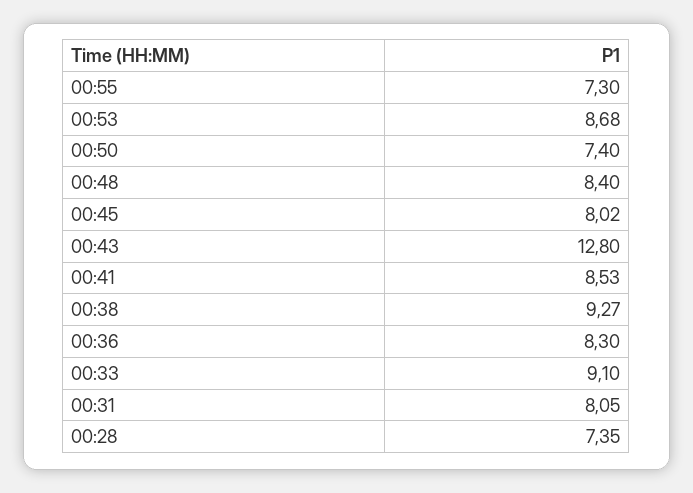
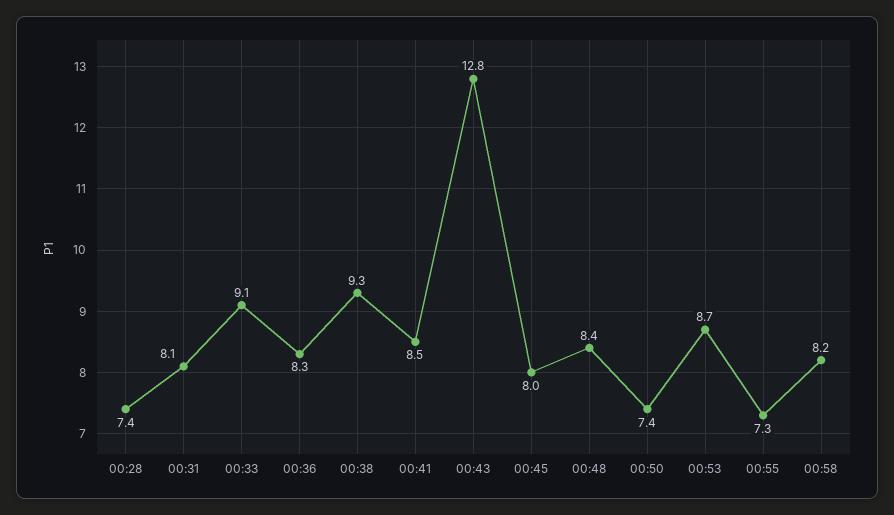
00:58: none -> 8.2

